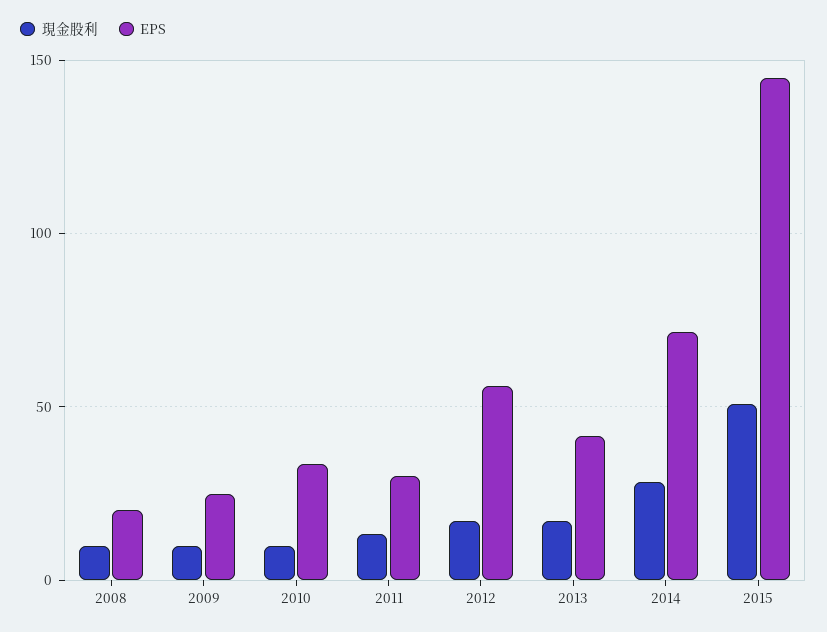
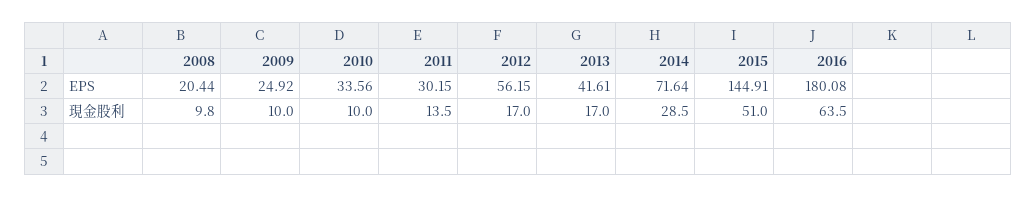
EPS, 2016: none -> 180.08
現金股利, 2016: none -> 63.5

